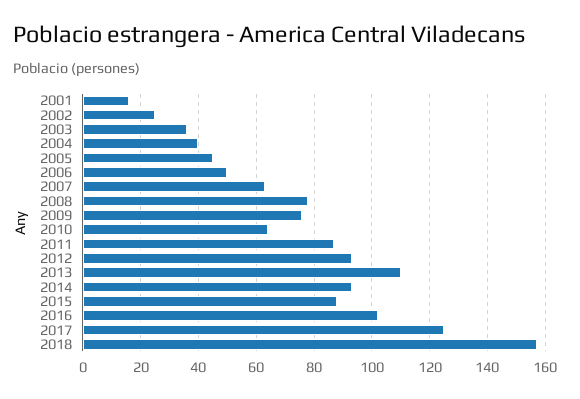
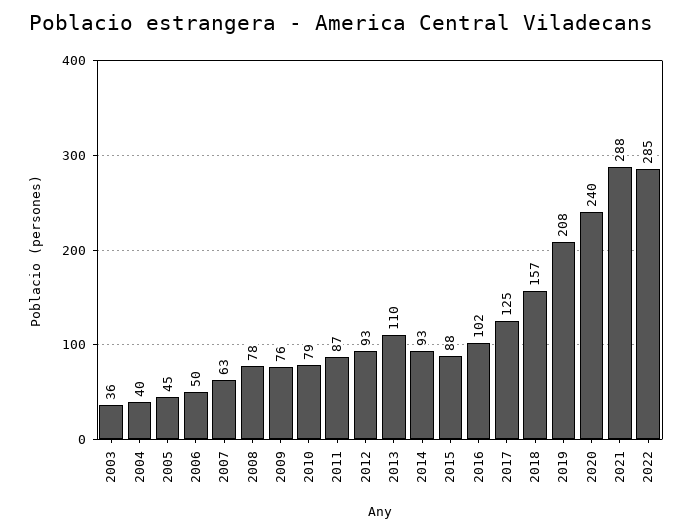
2001: 15 -> none
2002: 25 -> none
2010: 65 -> 79
2019: none -> 208
2020: none -> 240
2021: none -> 288
2022: none -> 285

